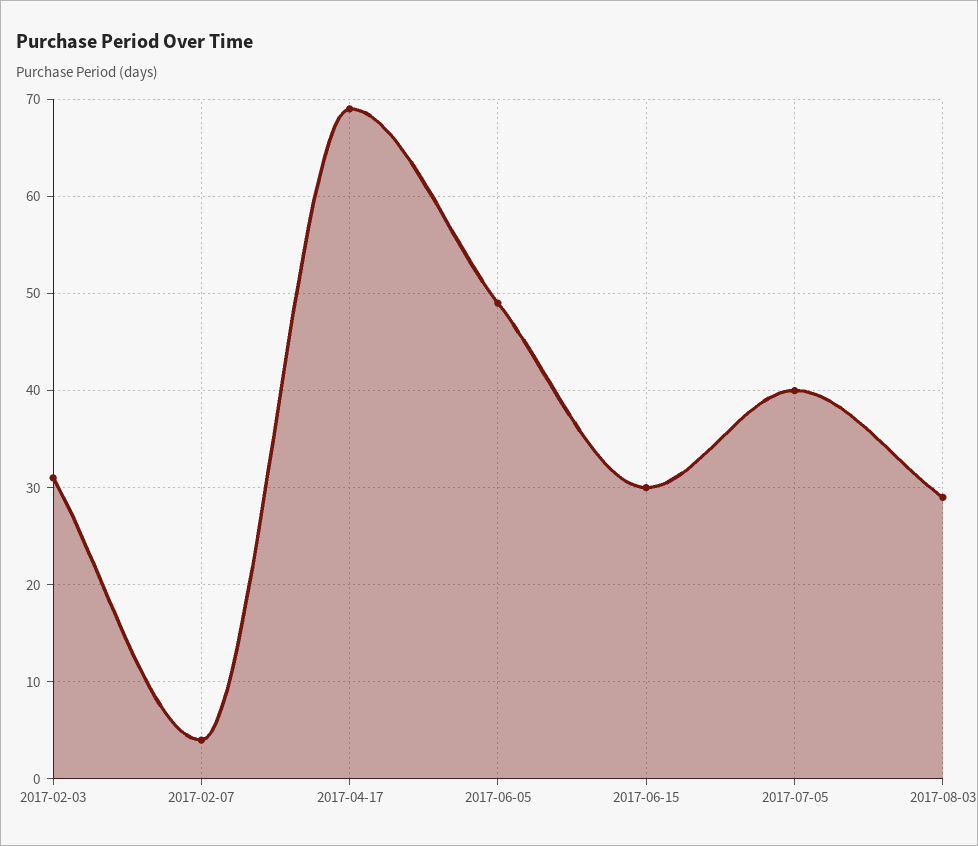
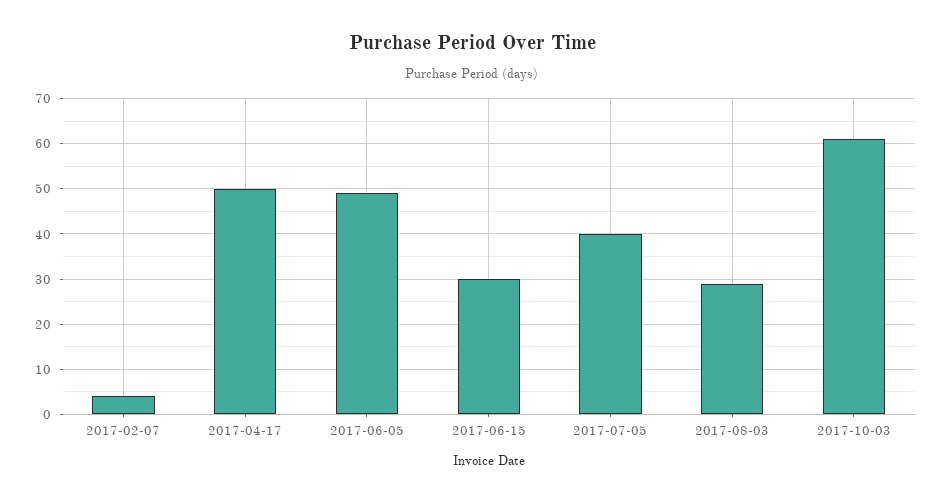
2017-02-03: 31 -> none
2017-04-17: 69 -> 50
2017-10-03: none -> 60

